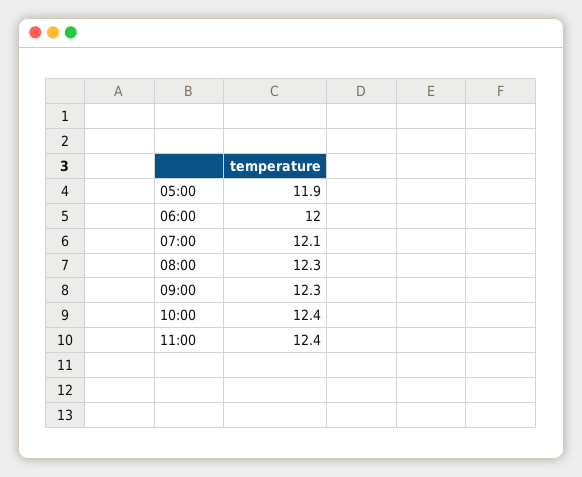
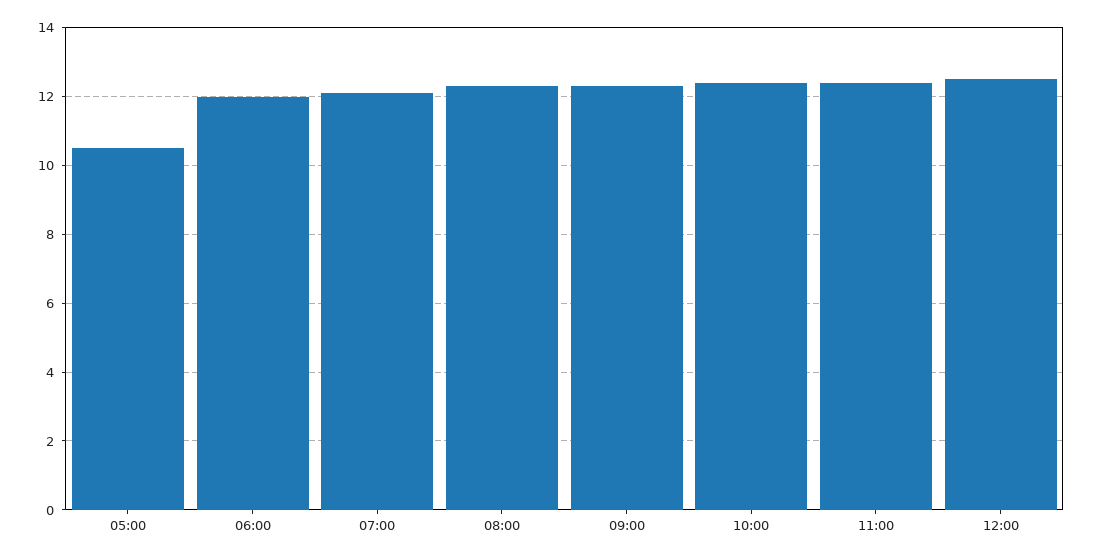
05:00: 11.9 -> 10.5
12:00: none -> 12.5

